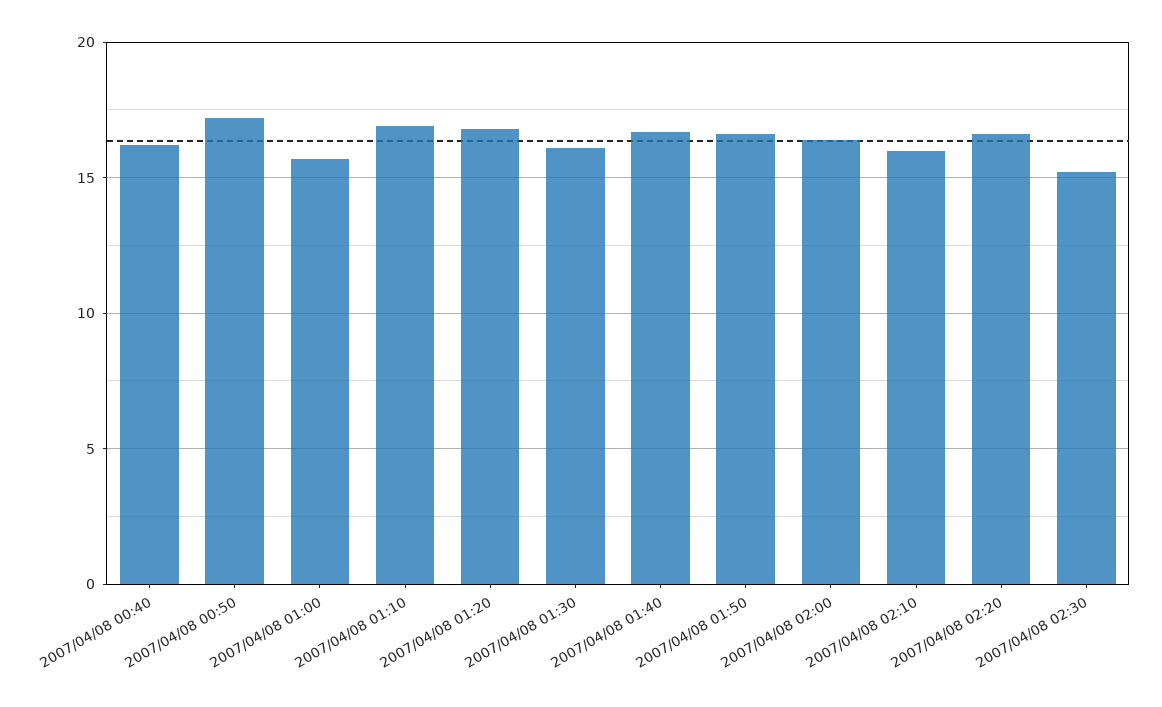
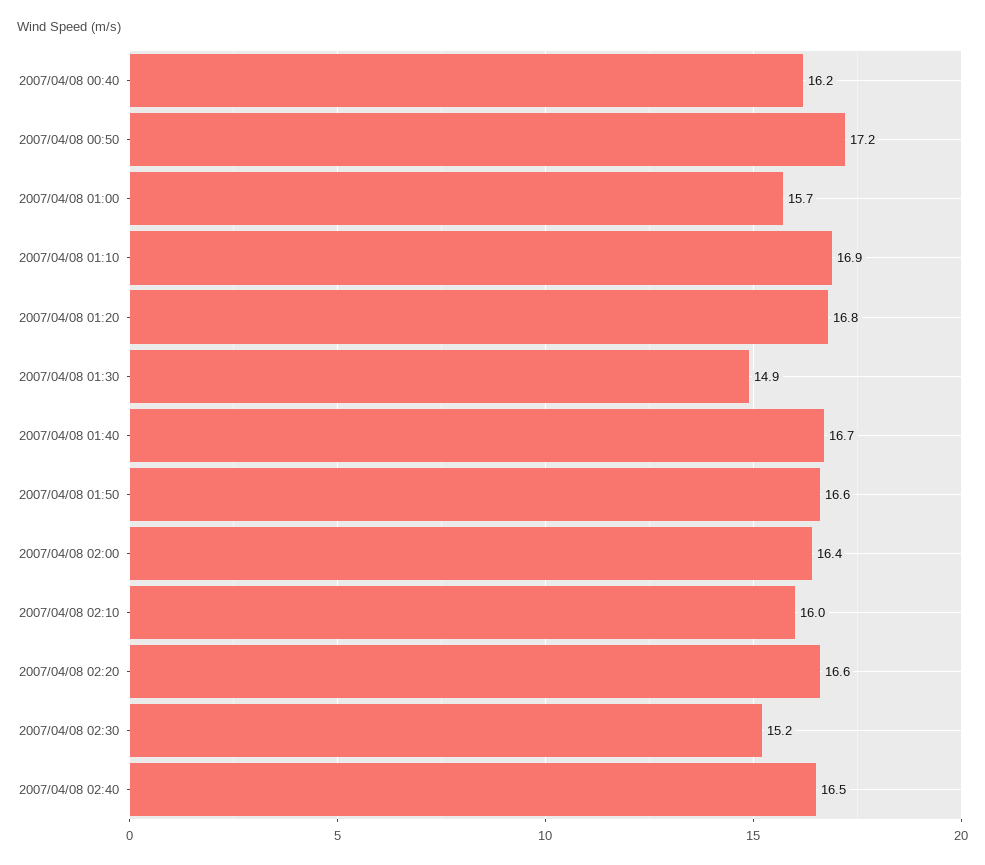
2007/04/08 01:30: 16 -> 14.9
2007/04/08 02:40: none -> 16.5

